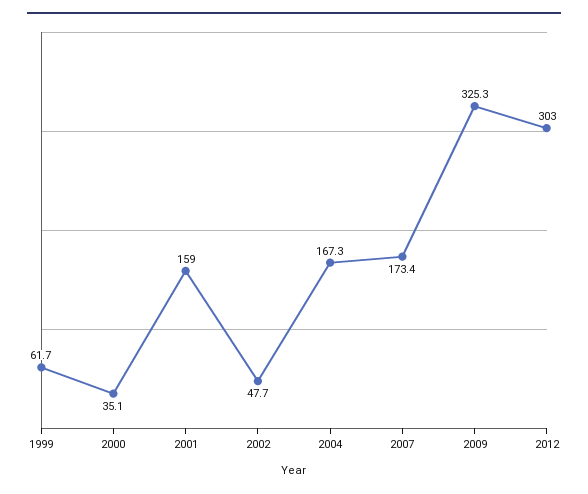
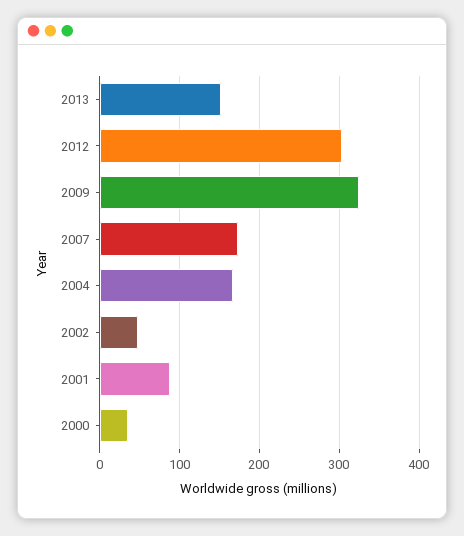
1999: 61.7 -> none
2001: 159 -> 90
2013: none -> 150

